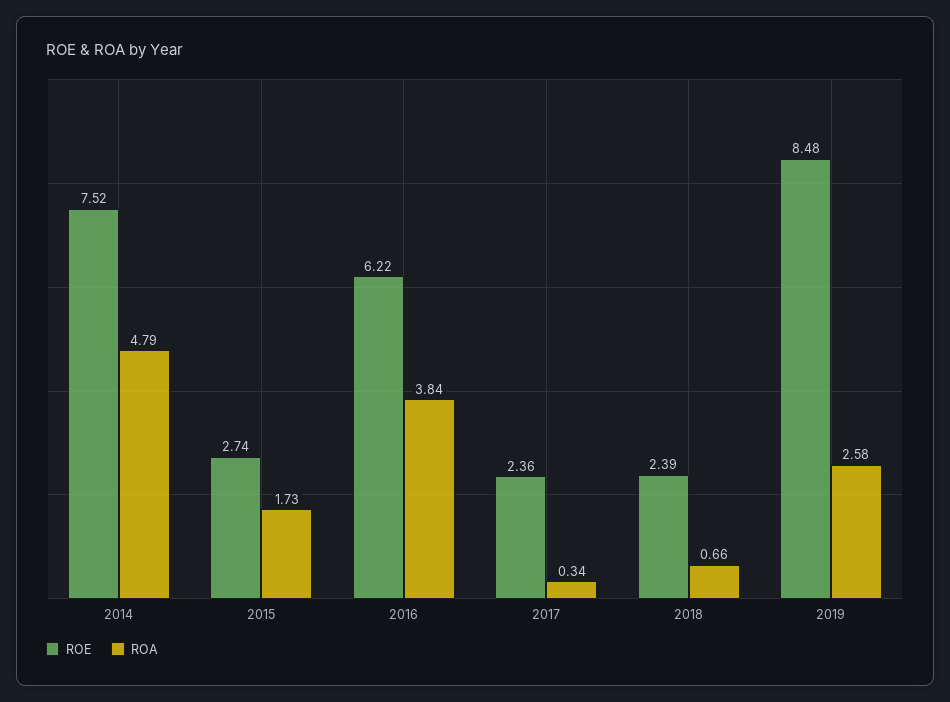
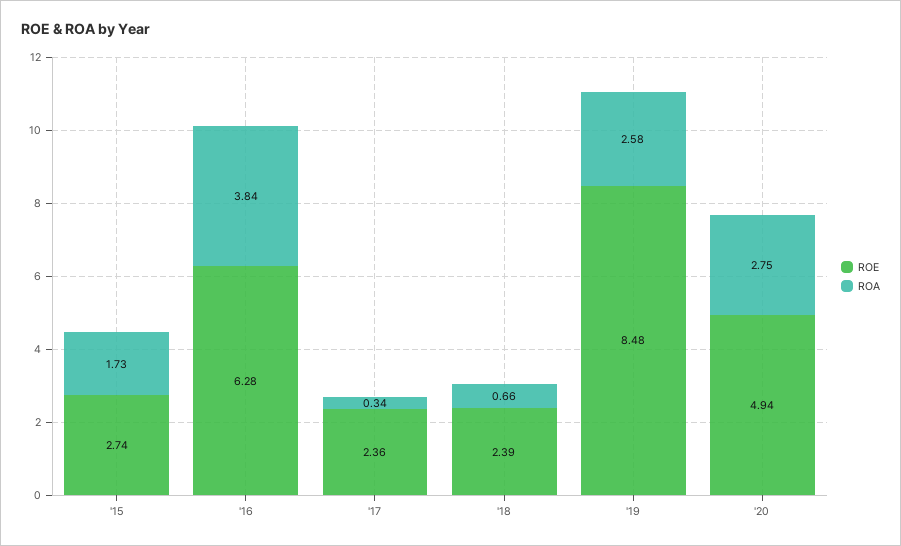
ROE, 2014: 7.52 -> none
ROA, 2014: 4.79 -> none
ROE, 2016: 6.22 -> 6.28
ROE, '20: none -> 4.94
ROA, '20: none -> 2.75

